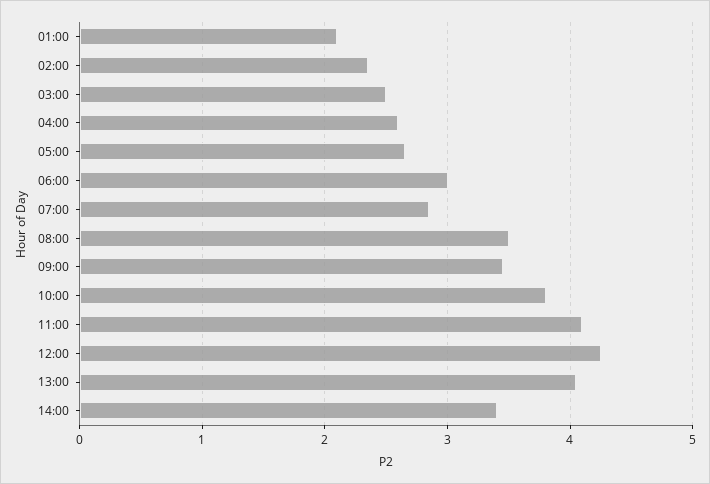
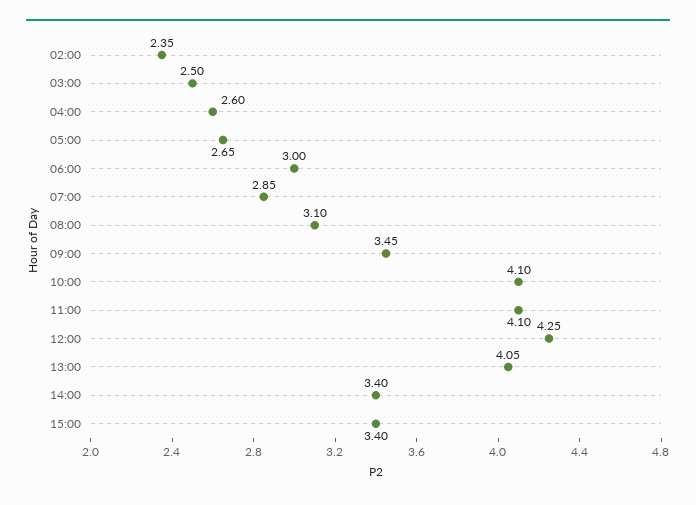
01:00: 2.1 -> none
08:00: 3.5 -> 3.1
10:00: 3.8 -> 4.1
15:00: none -> 3.4

